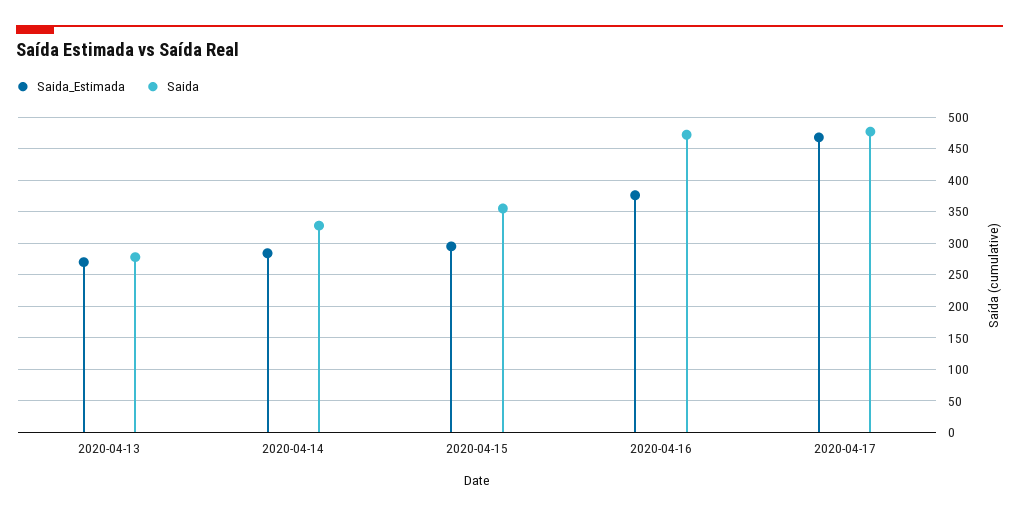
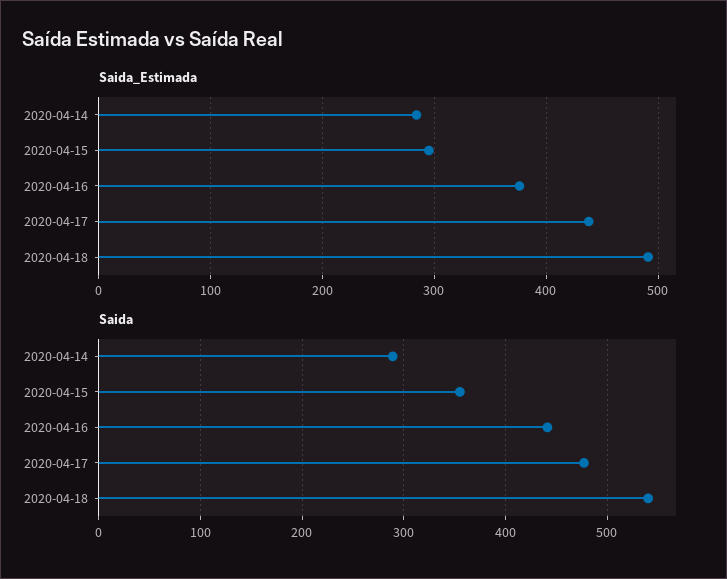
Saida_Estimada, 2020-04-13: 270 -> none
Saida, 2020-04-13: 280 -> none
Saida, 2020-04-14: 330 -> 290
Saida, 2020-04-16: 470 -> 440
Saida_Estimada, 2020-04-17: 470 -> 440
Saida_Estimada, 2020-04-18: none -> 490
Saida, 2020-04-18: none -> 540

